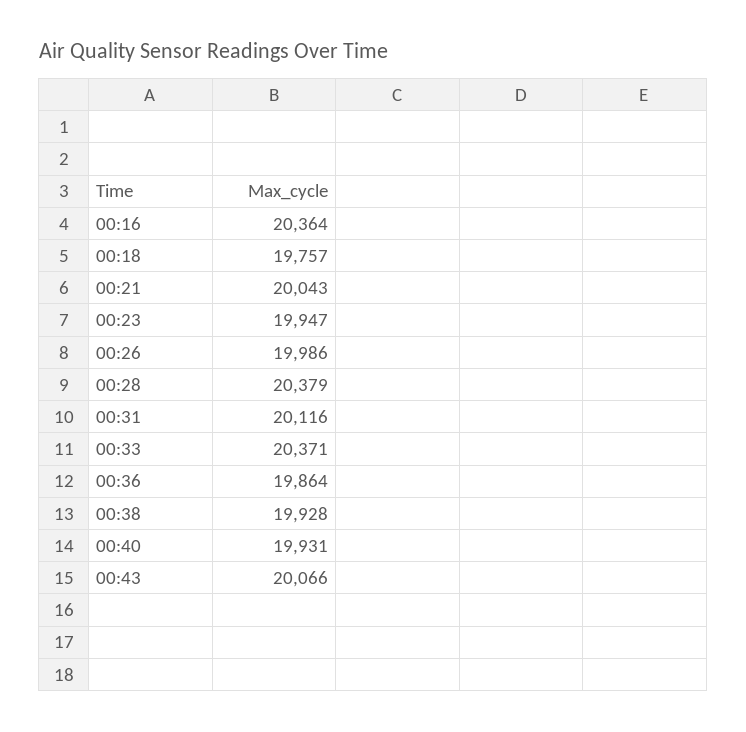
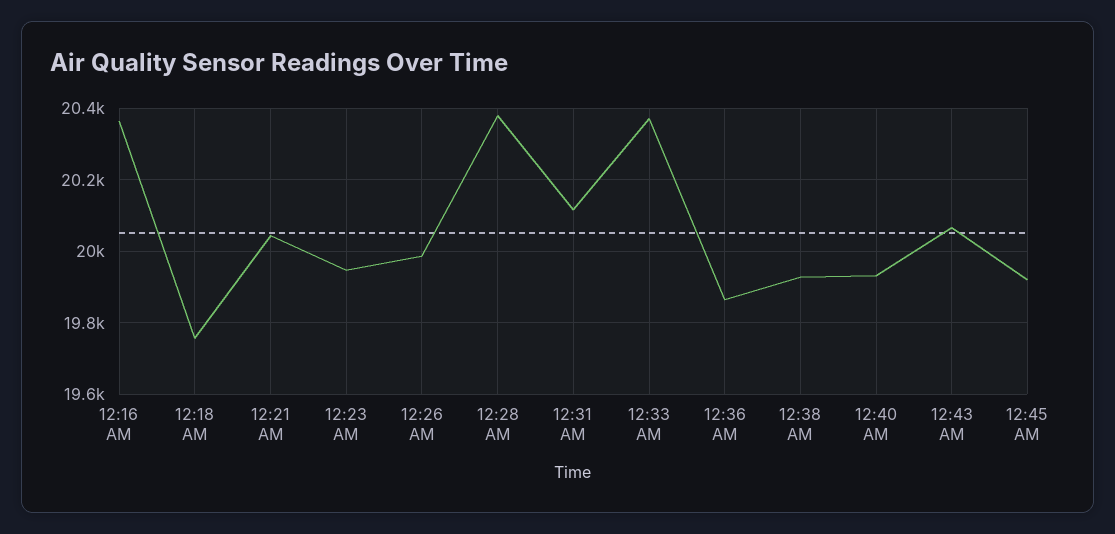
12:45 AM: none -> 19920

